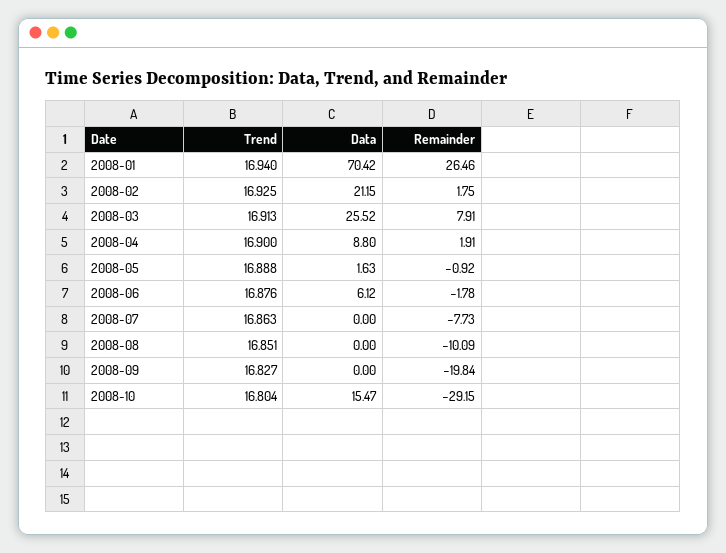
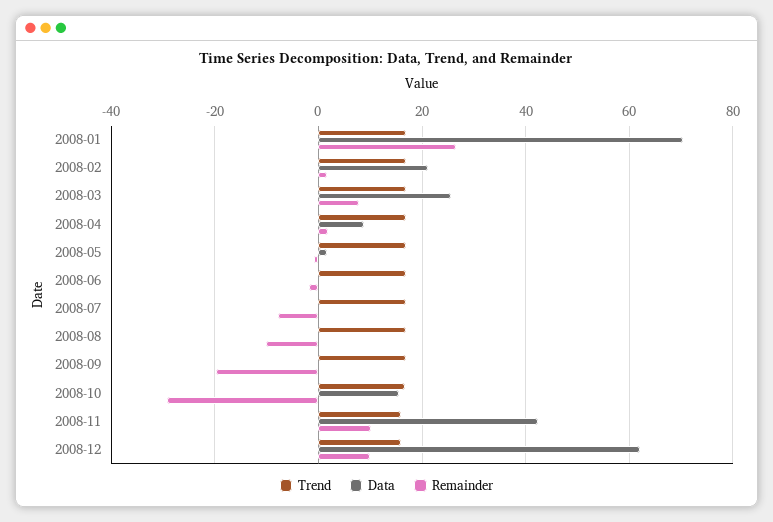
Data, 2008-06: 6.12 -> 0
Trend, 2008-11: none -> 16
Data, 2008-11: none -> 42
Remainder, 2008-11: none -> 10
Trend, 2008-12: none -> 16
Data, 2008-12: none -> 62
Remainder, 2008-12: none -> 10

